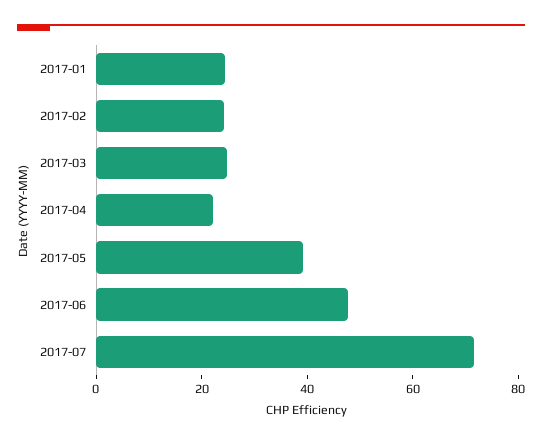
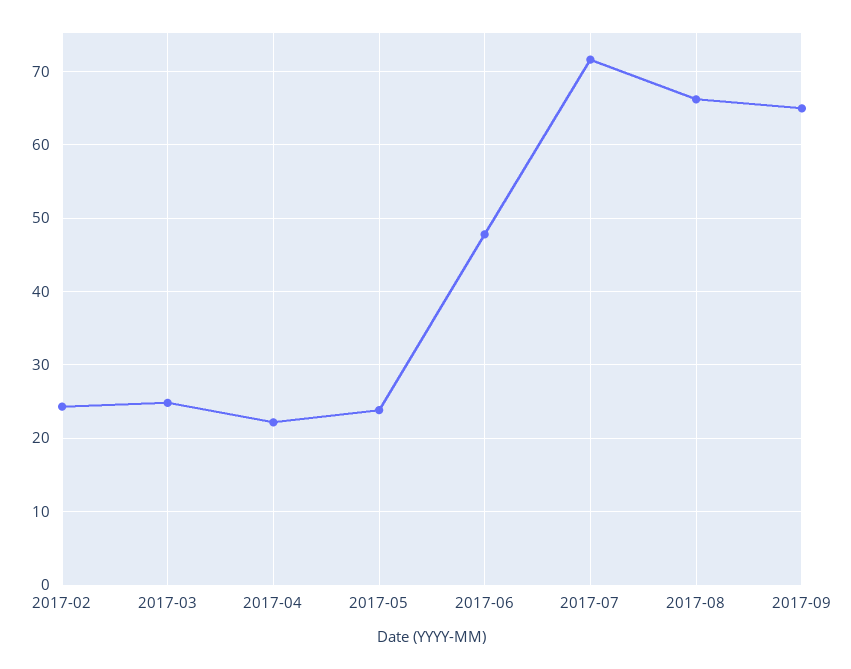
2017-01: 25 -> none
2017-05: 40 -> 24
2017-08: none -> 66
2017-09: none -> 65

